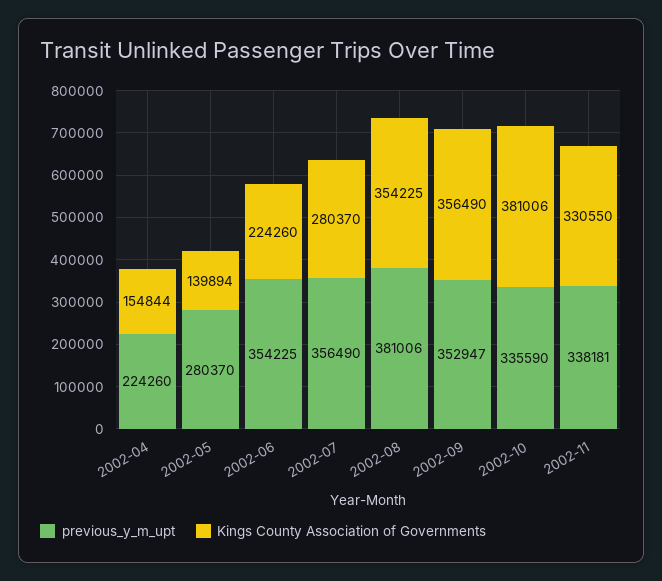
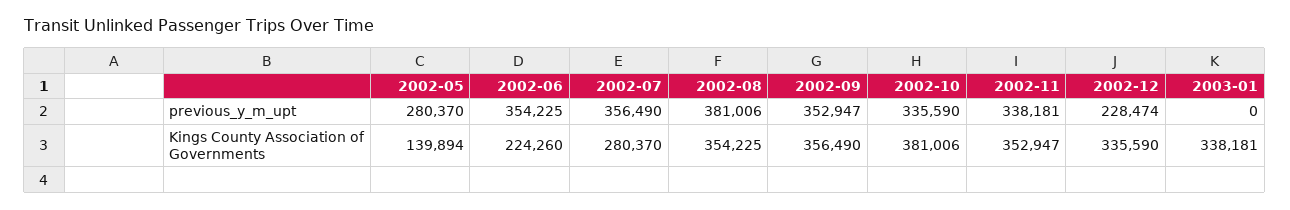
previous_y_m_upt, 2002-04: 224260 -> none
Kings County Association of Governments, 2002-04: 154844 -> none
Kings County Association of Governments, 2002-11: 330550 -> 352947
previous_y_m_upt, 2002-12: none -> 228474
previous_y_m_upt, 2003-01: none -> 0
Kings County Association of Governments, 2002-12: none -> 335590
Kings County Association of Governments, 2003-01: none -> 338181

